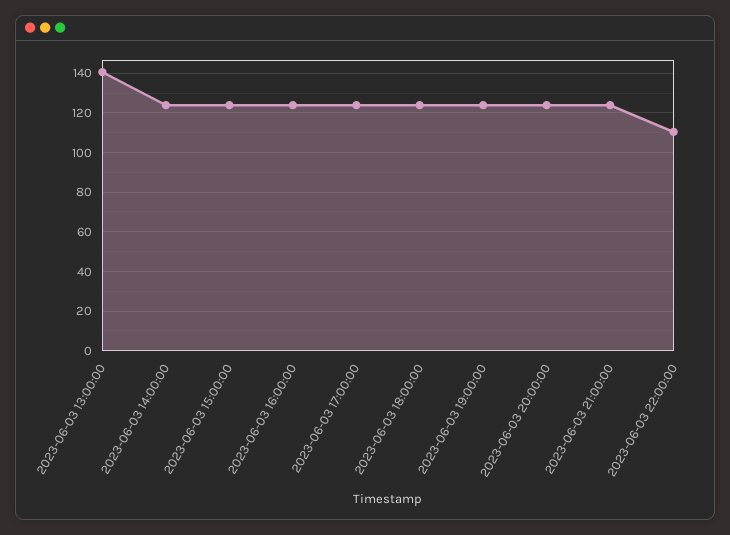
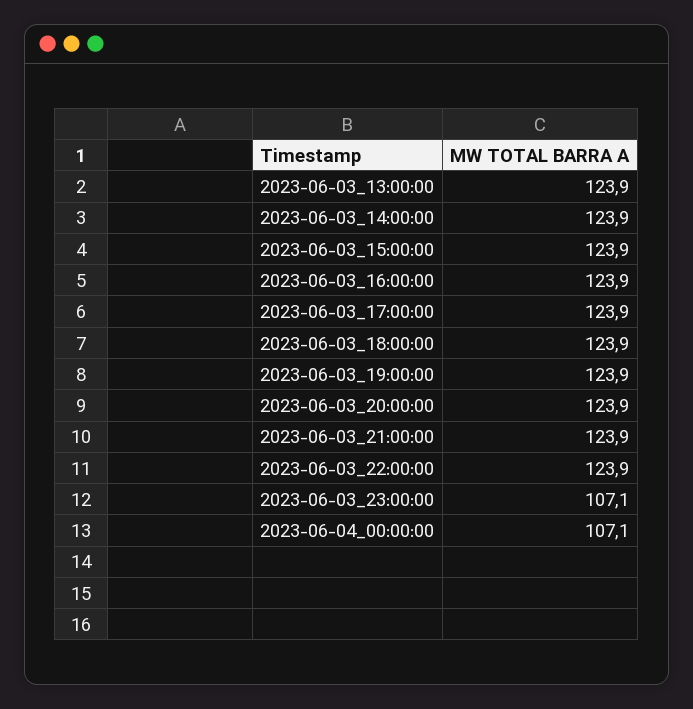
2023-06-03 13:00:00: 140 -> 123.9
2023-06-03 22:00:00: 110 -> 123.9
2023-06-03_23:00:00: none -> 107.1
2023-06-04_00:00:00: none -> 107.1

